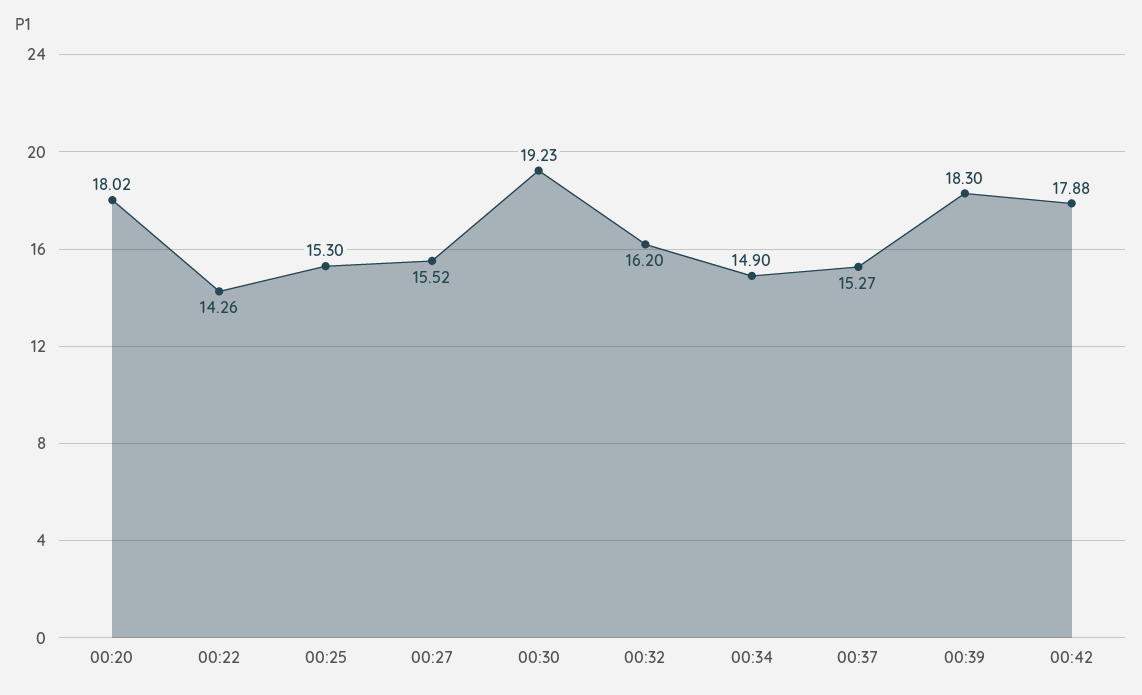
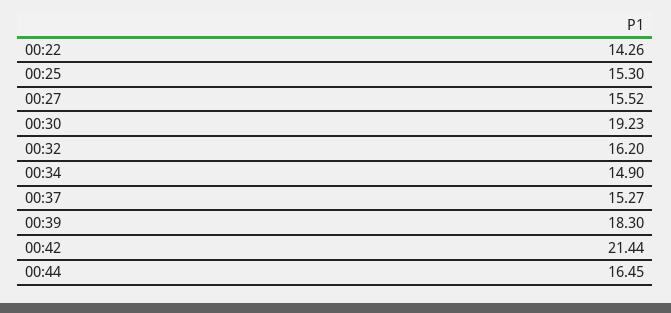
00:20: 18.02 -> none
00:42: 17.88 -> 21.44
00:44: none -> 16.45

